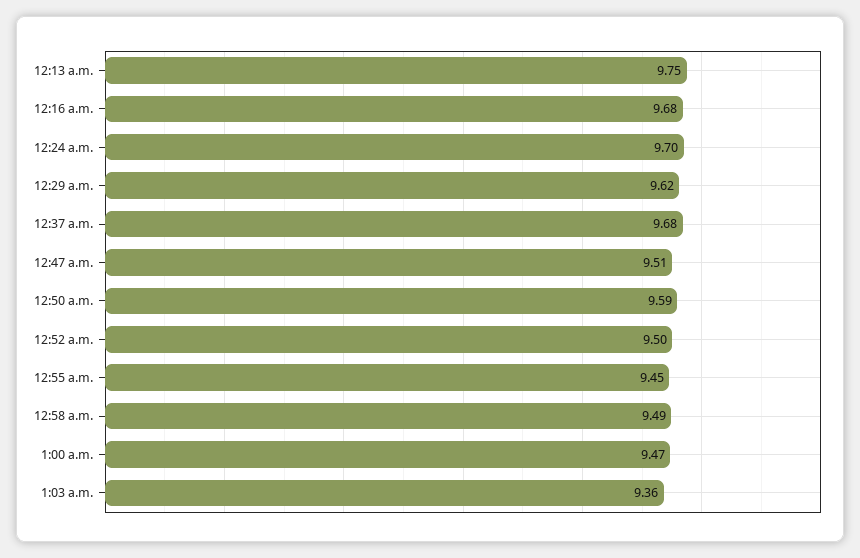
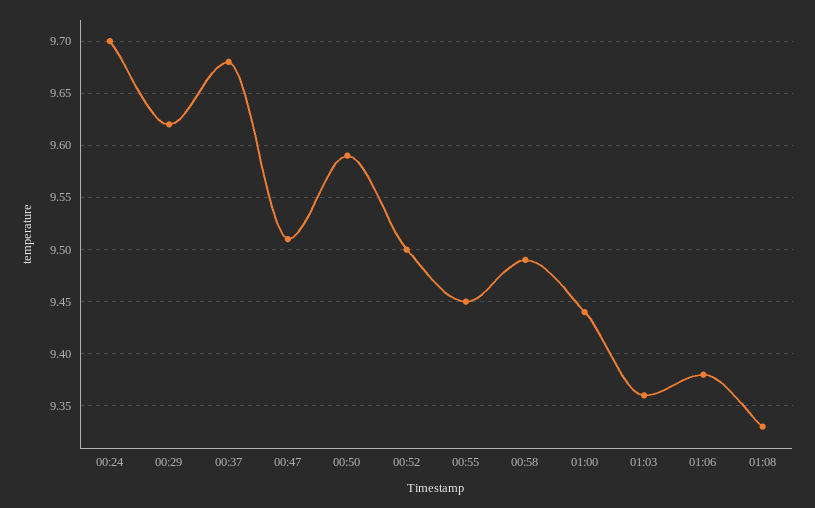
12:13 a.m.: 9.75 -> none
12:16 a.m.: 9.68 -> none
1:00 a.m.: 9.47 -> 9.44
01:06: none -> 9.38
01:08: none -> 9.33

